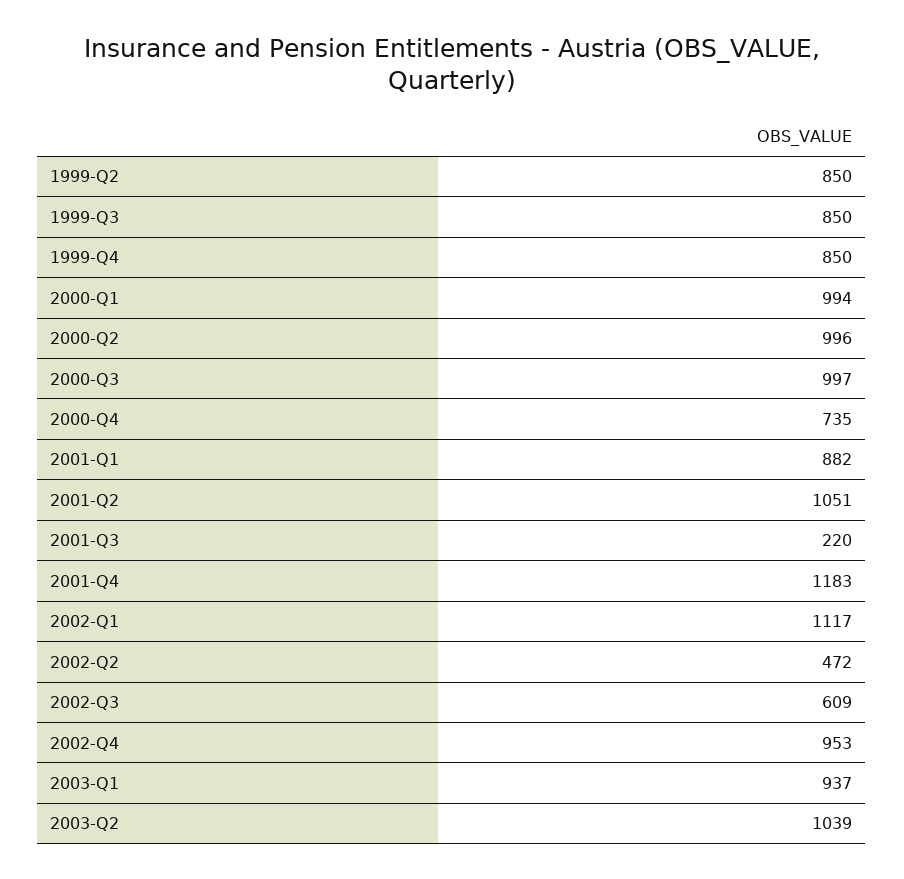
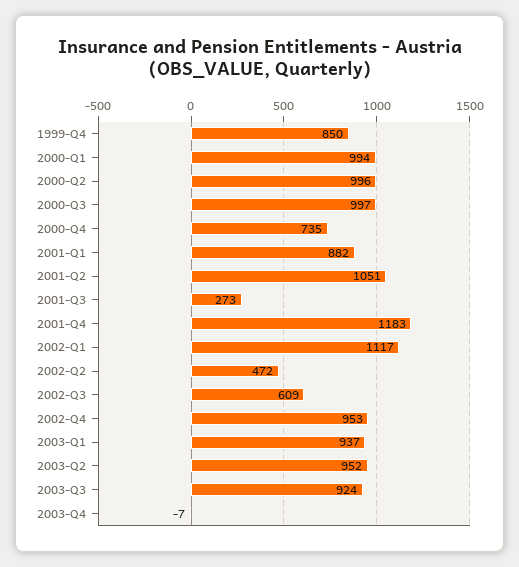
1999-Q2: 850 -> none
1999-Q3: 850 -> none
2001-Q3: 220 -> 273
2003-Q2: 1039 -> 952
2003-Q3: none -> 924
2003-Q4: none -> -7

